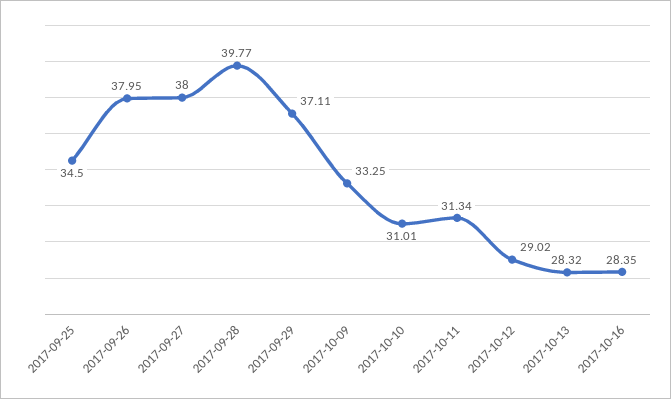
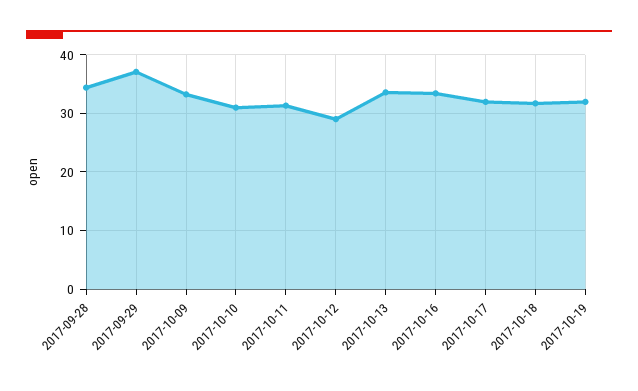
2017-09-25: 34.5 -> none
2017-09-26: 37.95 -> none
2017-09-27: 38 -> none
2017-09-28: 39.77 -> 34
2017-10-13: 28.32 -> 34
2017-10-16: 28.35 -> 34
2017-10-17: none -> 32
2017-10-18: none -> 32
2017-10-19: none -> 32

